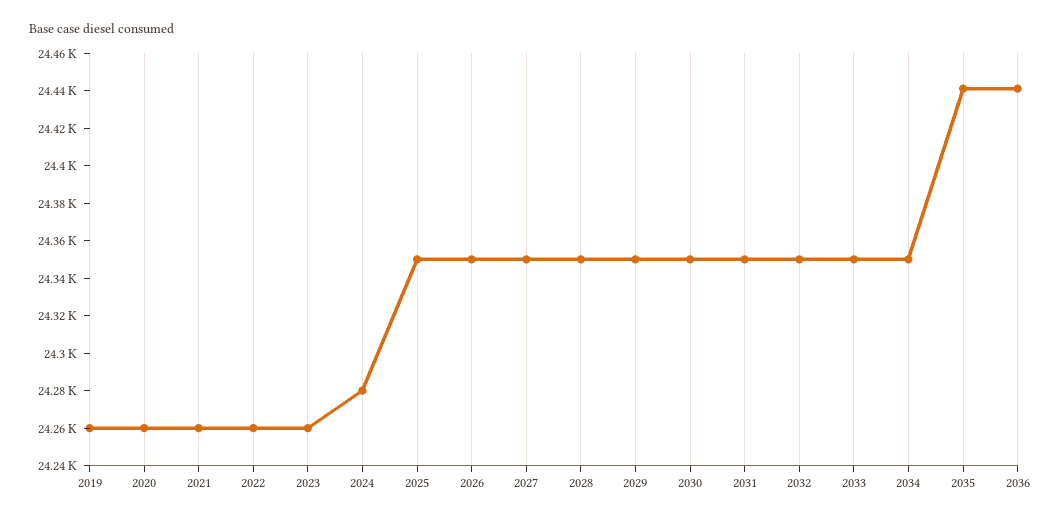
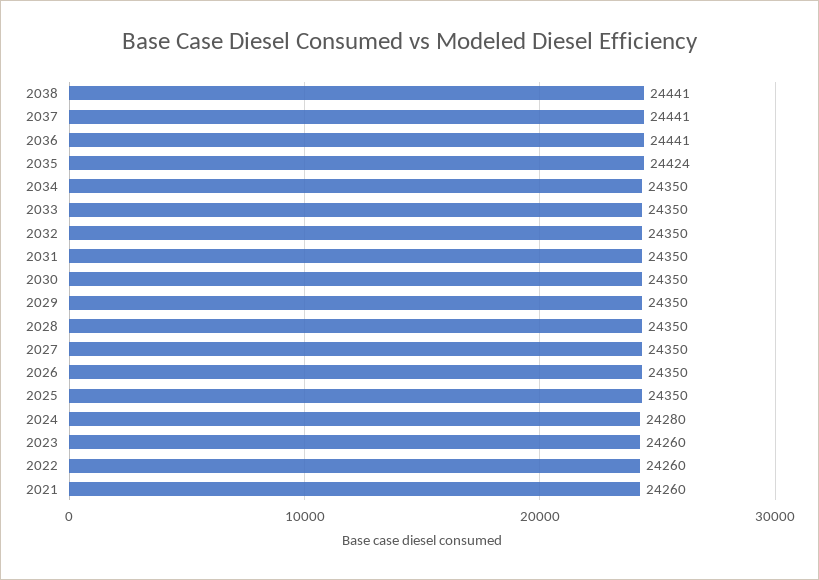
2019: 24260 -> none
2020: 24260 -> none
2035: 24440 -> 24424
2038: none -> 24441
2037: none -> 24441

